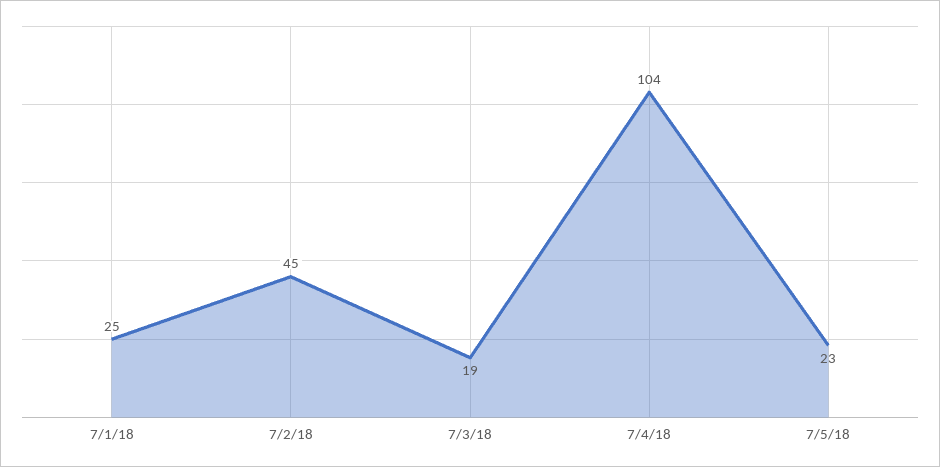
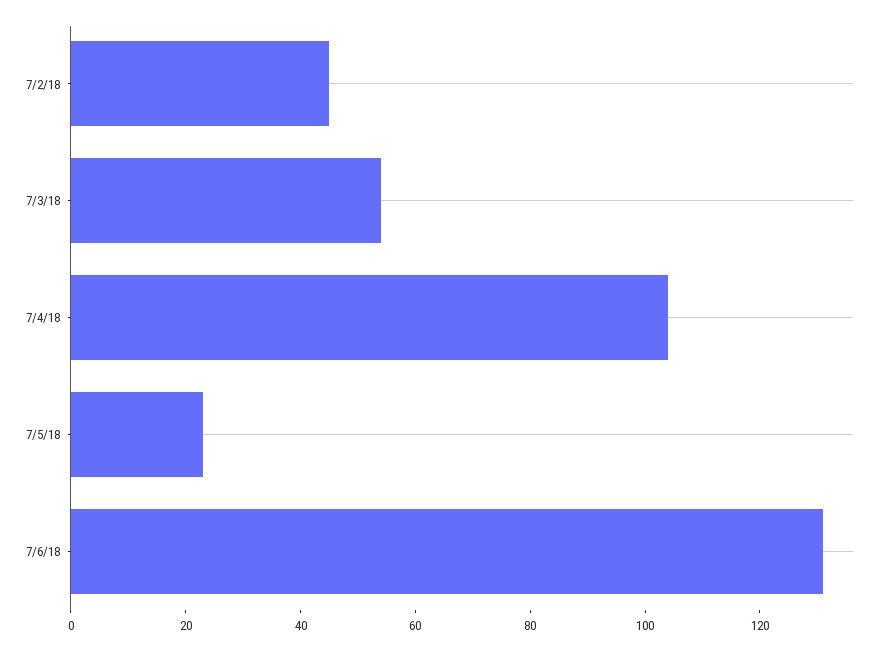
7/1/18: 25 -> none
7/3/18: 19 -> 55
7/6/18: none -> 130

